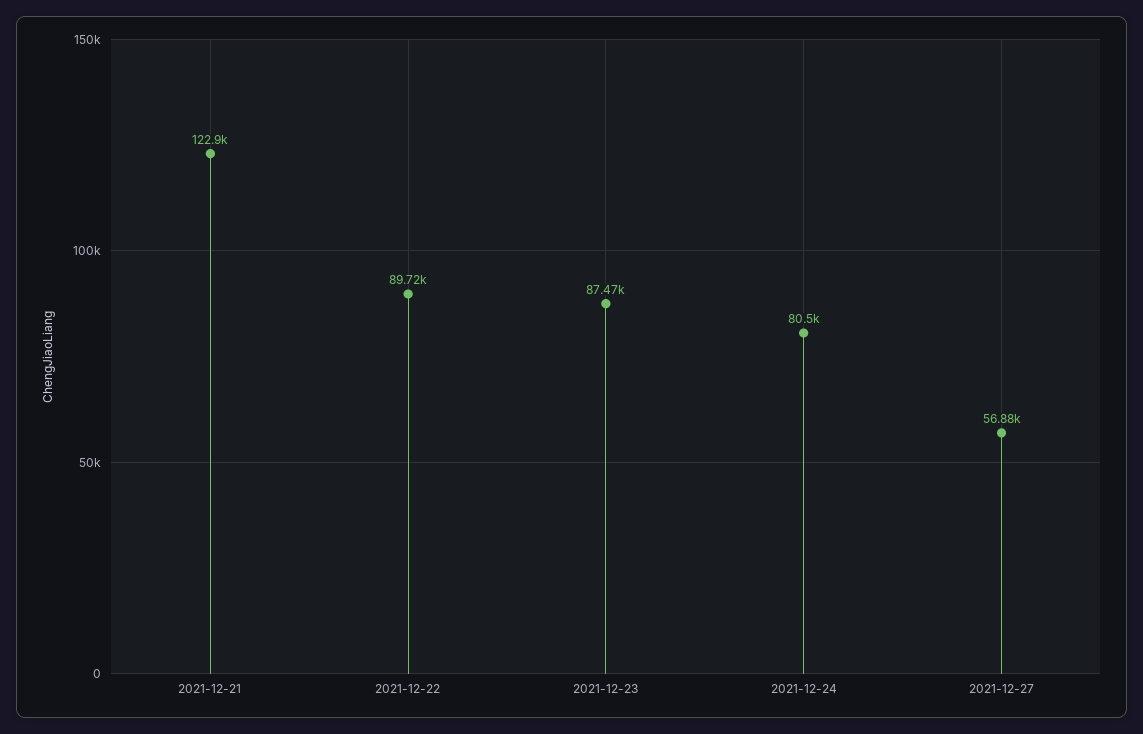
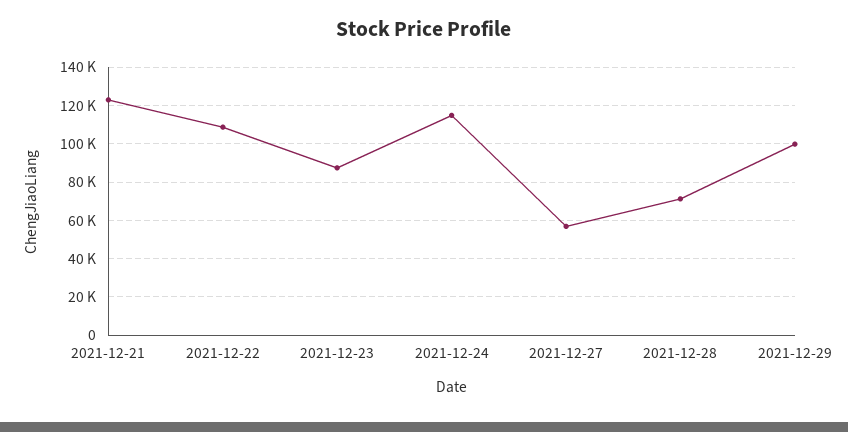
2021-12-22: 89720 -> 110000
2021-12-24: 80500 -> 115000
2021-12-28: none -> 70000
2021-12-29: none -> 100000

